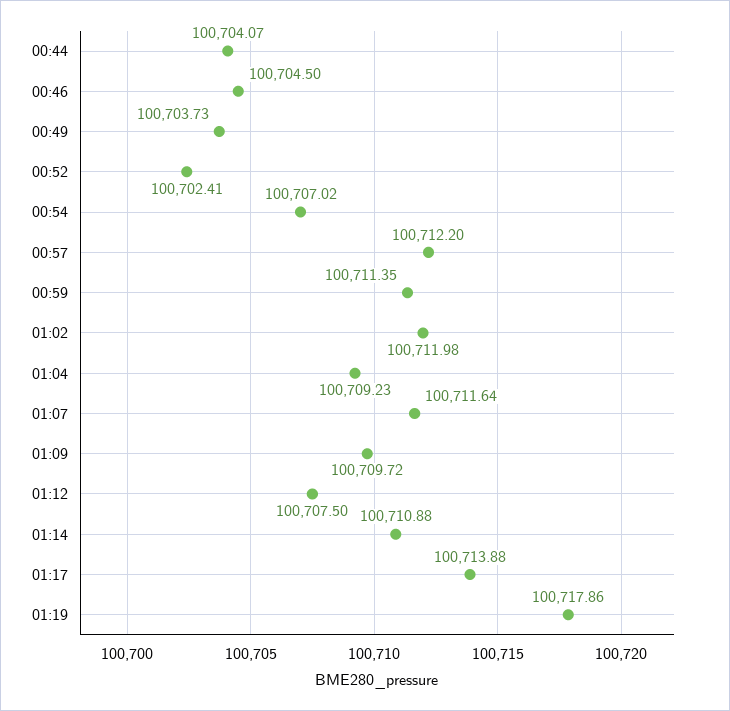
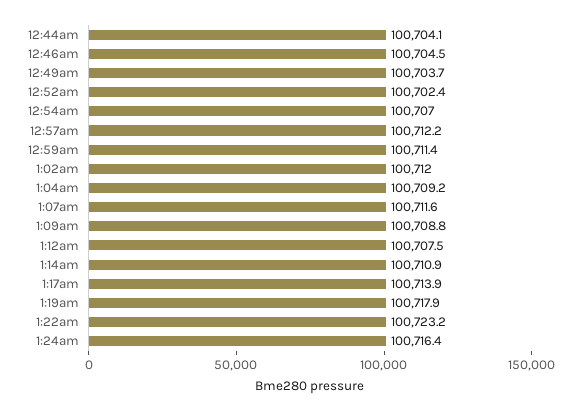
01:09: 100709.72 -> 100708.8
1:22am: none -> 100723.2
1:24am: none -> 100716.4

